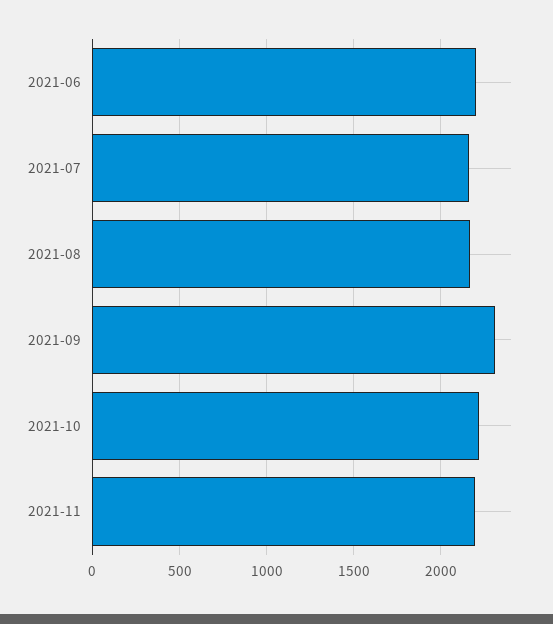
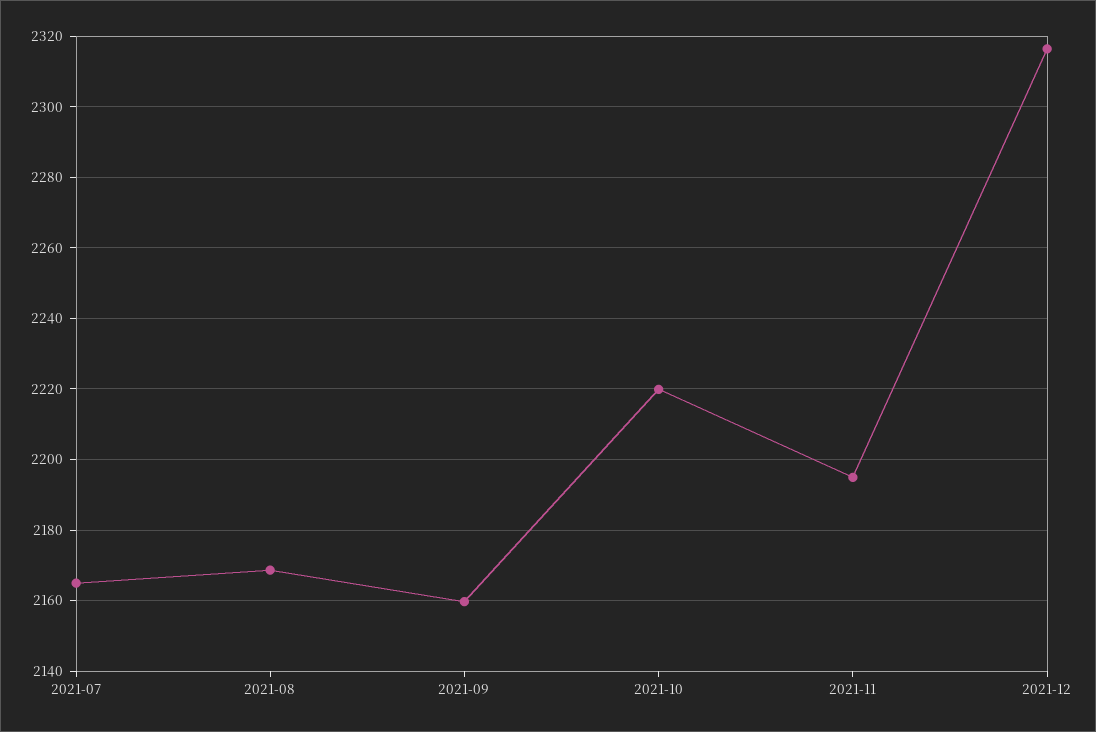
2021-06: 2200 -> none
2021-09: 2300 -> 2160
2021-12: none -> 2316

